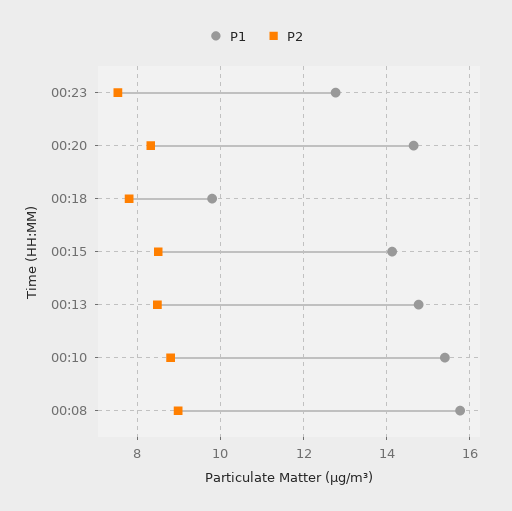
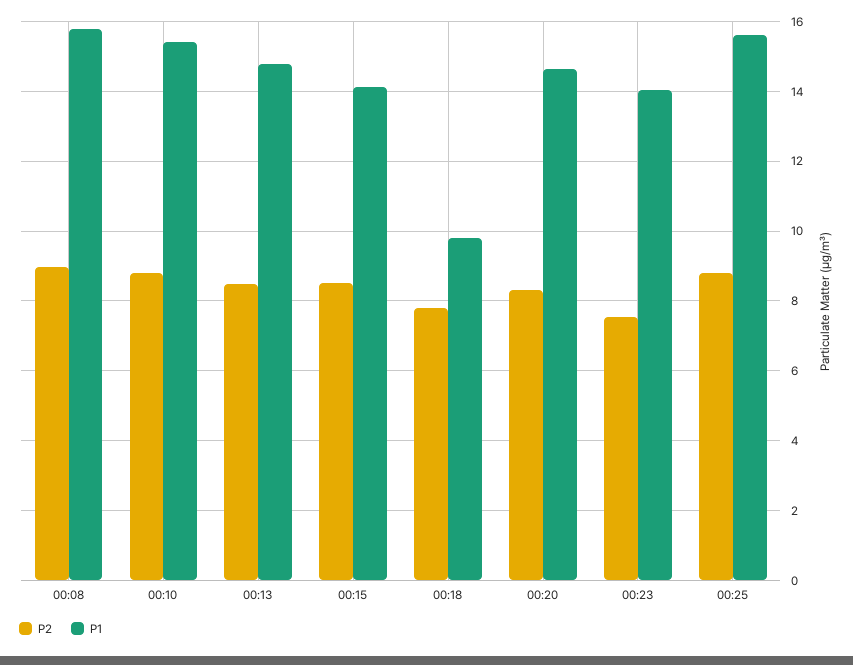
P1, 00:23: 12.8 -> 14
P2, 00:25: none -> 8.8
P1, 00:25: none -> 15.6

